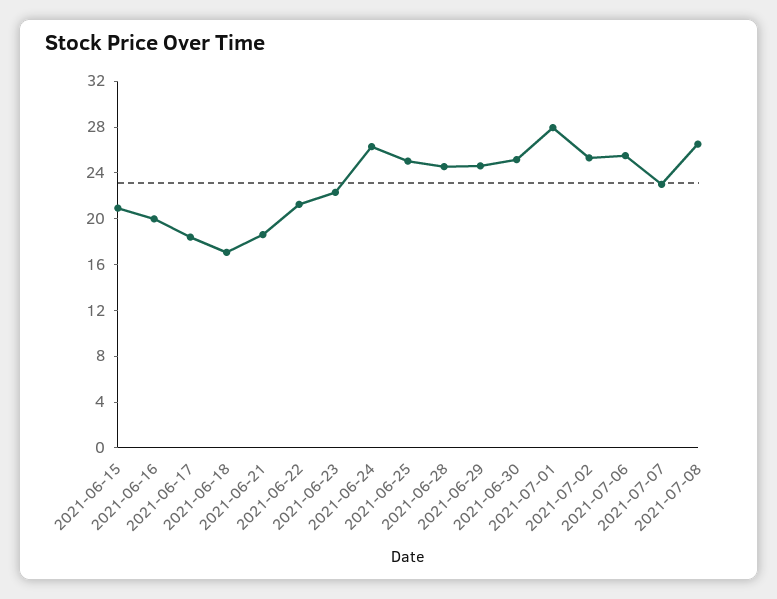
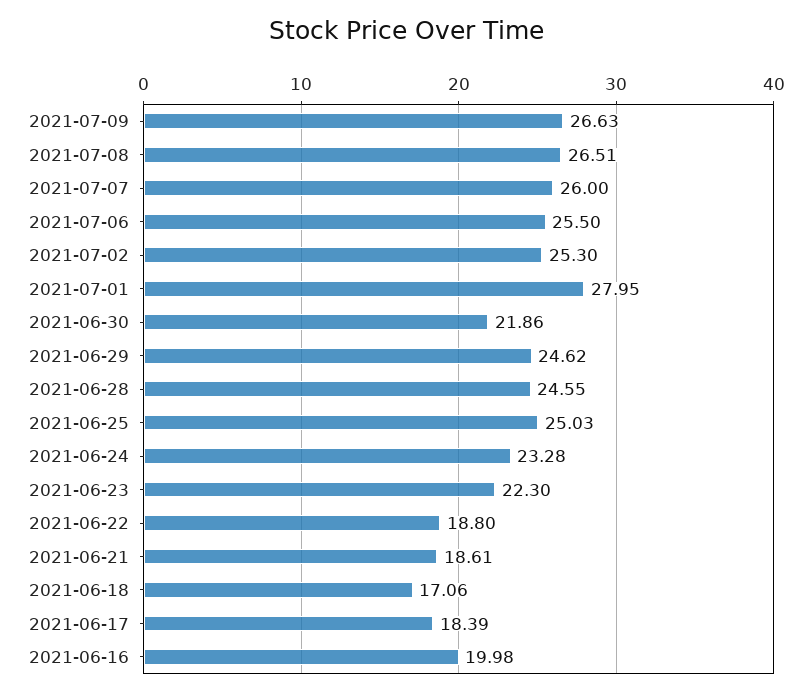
2021-06-15: 21 -> none
2021-06-22: 21 -> 18.8
2021-06-24: 26 -> 23.28
2021-06-30: 25 -> 21.86
2021-07-07: 23 -> 26
2021-07-09: none -> 26.63

